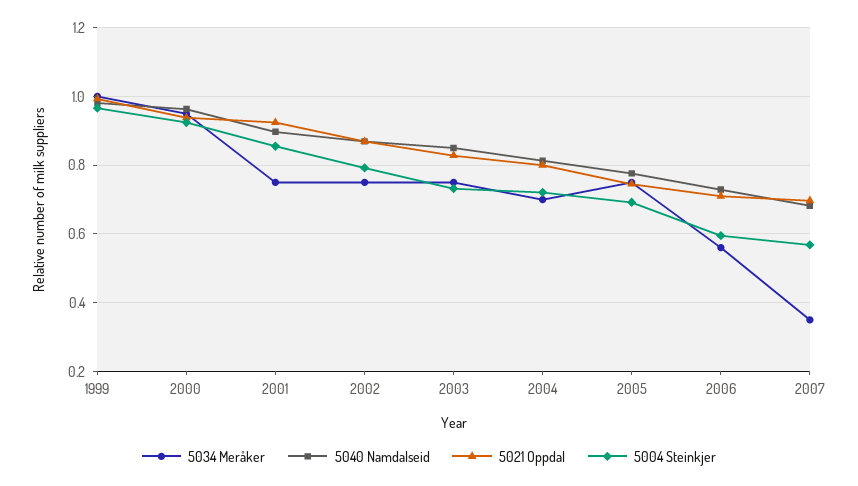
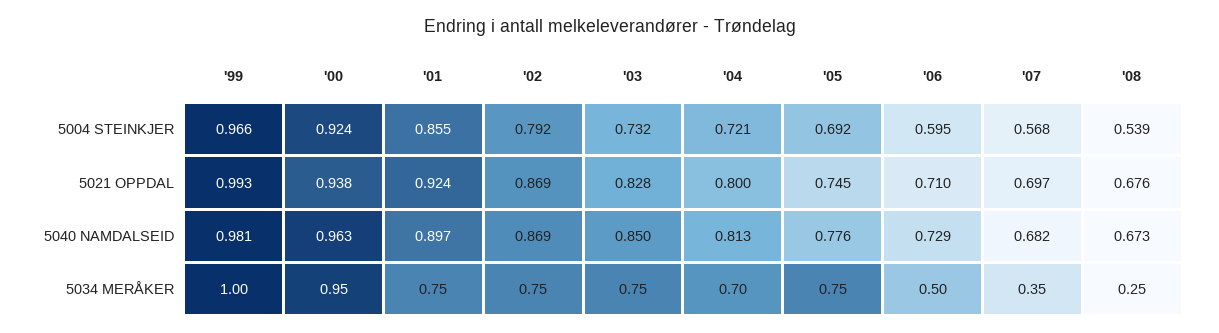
5034 Meråker, 2006: 0.56 -> 0.5
5004 Steinkjer, '08: none -> 0.539
5021 Oppdal, '08: none -> 0.676
5040 Namdalseid, '08: none -> 0.673
5034 Meråker, '08: none -> 0.25

